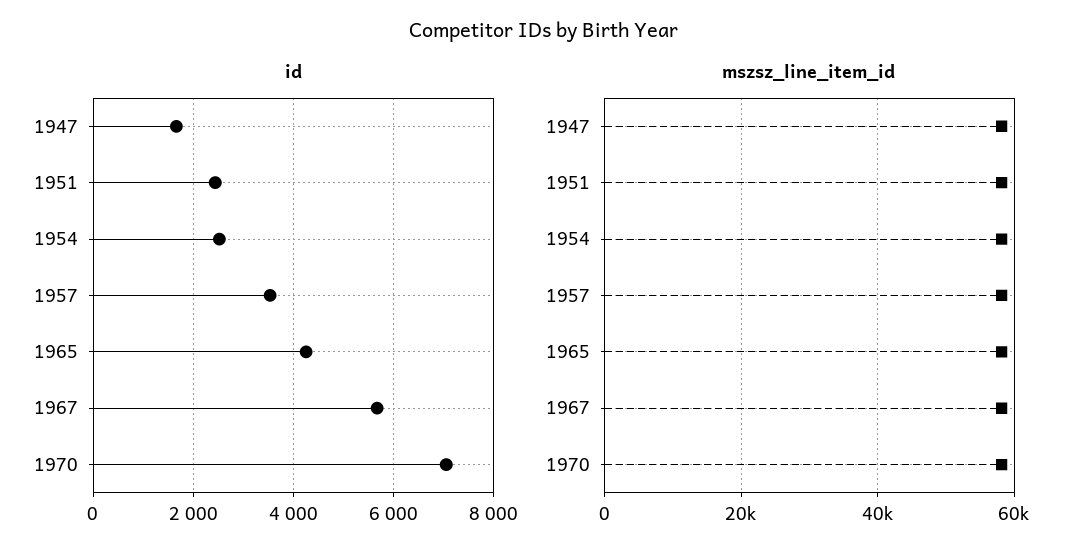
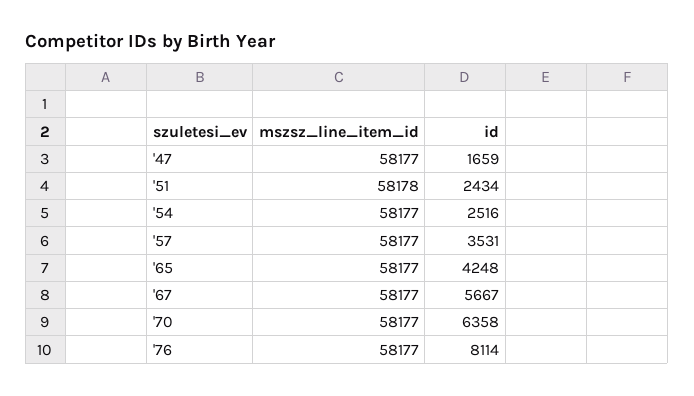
id, 1970: 7000 -> 6358
mszsz_line_item_id, '76: none -> 58177
id, '76: none -> 8114

